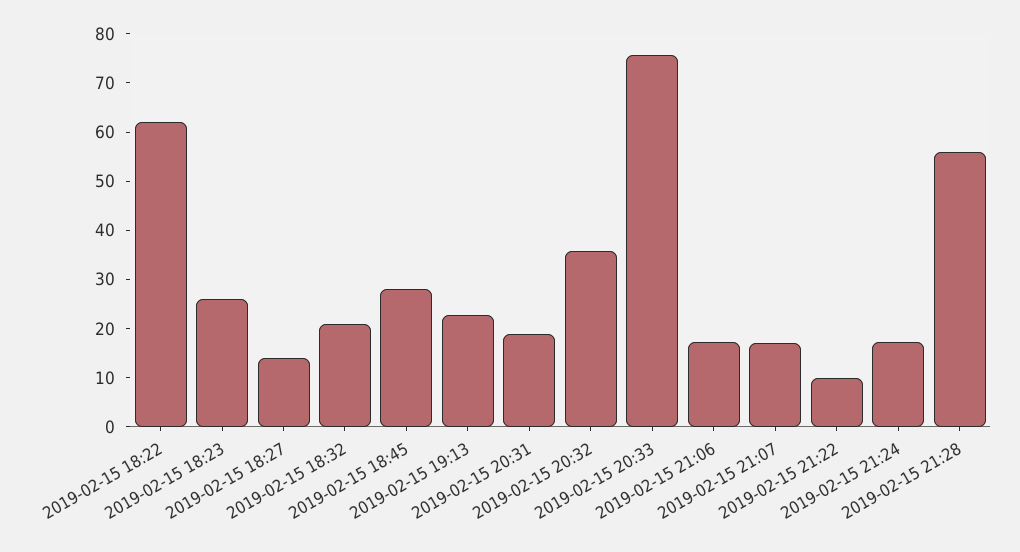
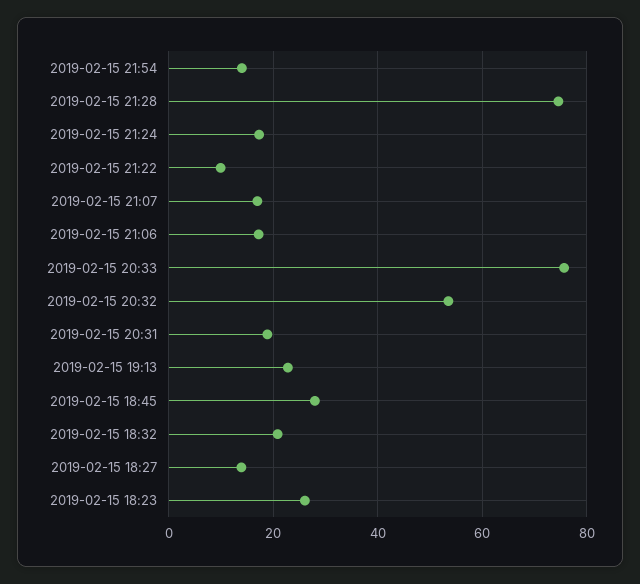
2019-02-15 18:22: 62 -> none
2019-02-15 20:32: 36 -> 54
2019-02-15 21:28: 56 -> 74
2019-02-15 21:54: none -> 14

